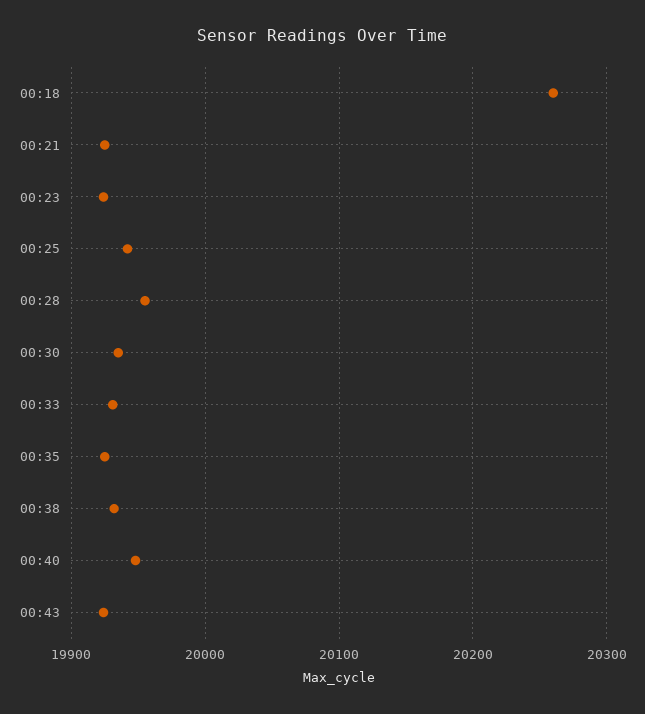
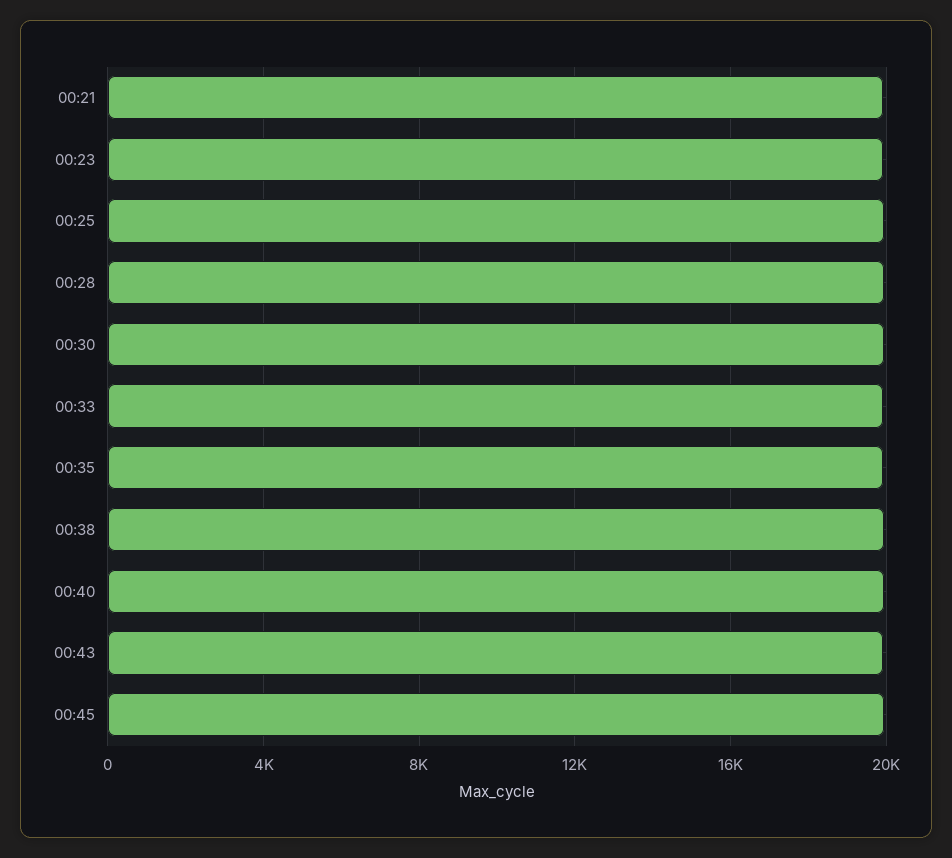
00:18: 20260 -> none
00:45: none -> 20000

